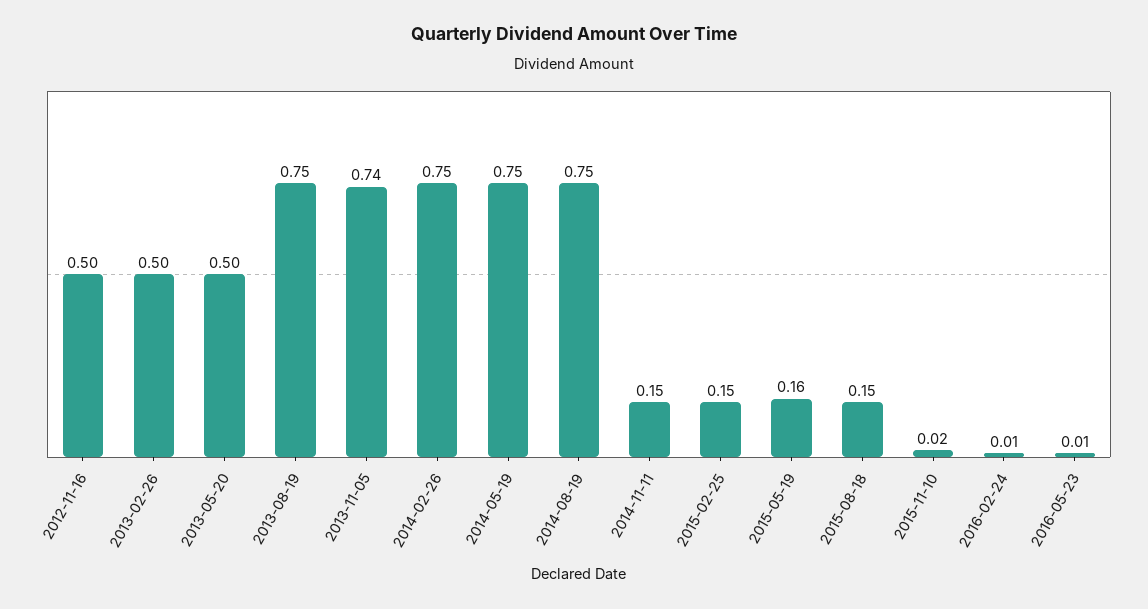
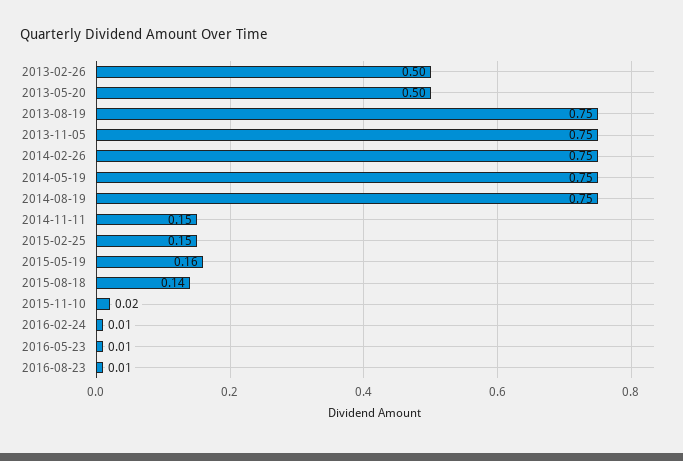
2012-11-16: 0.5 -> none
2013-11-05: 0.74 -> 0.75
2015-08-18: 0.15 -> 0.14
2016-08-23: none -> 0.01

